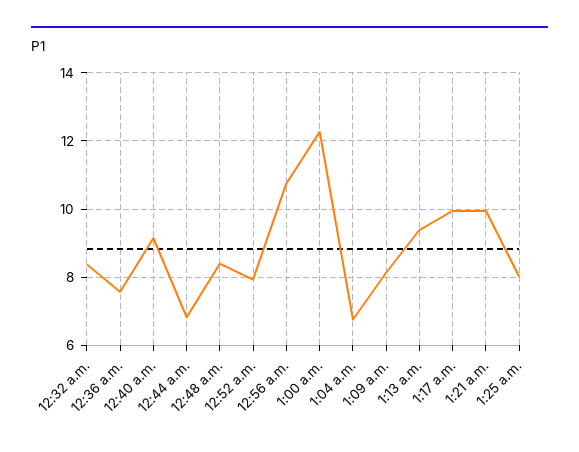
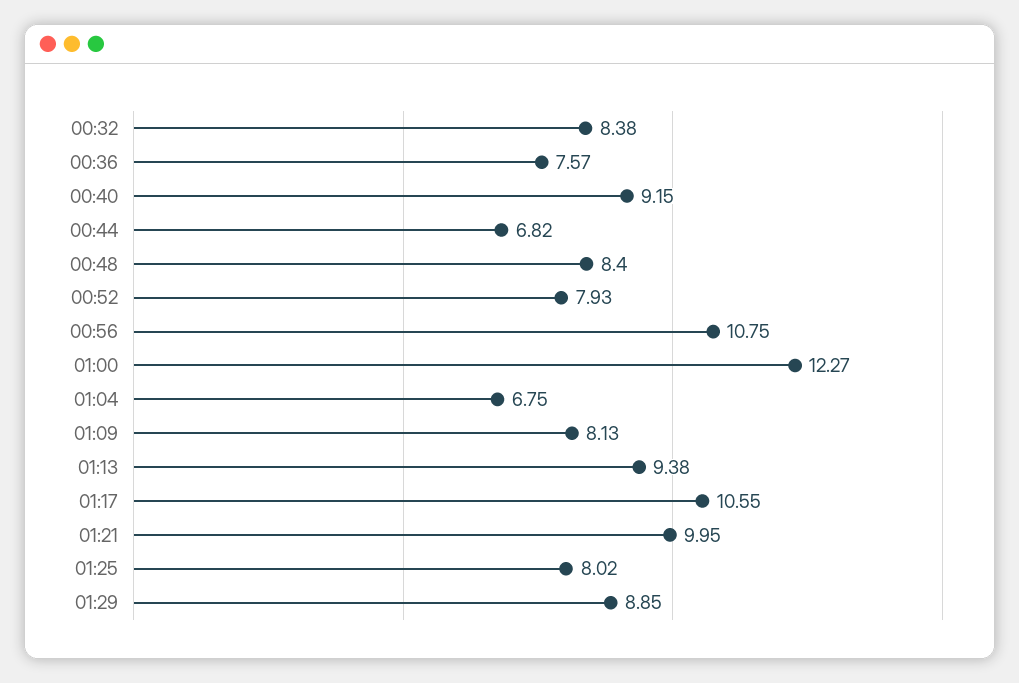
1:17 a.m.: 10 -> 10.55
01:29: none -> 8.85

